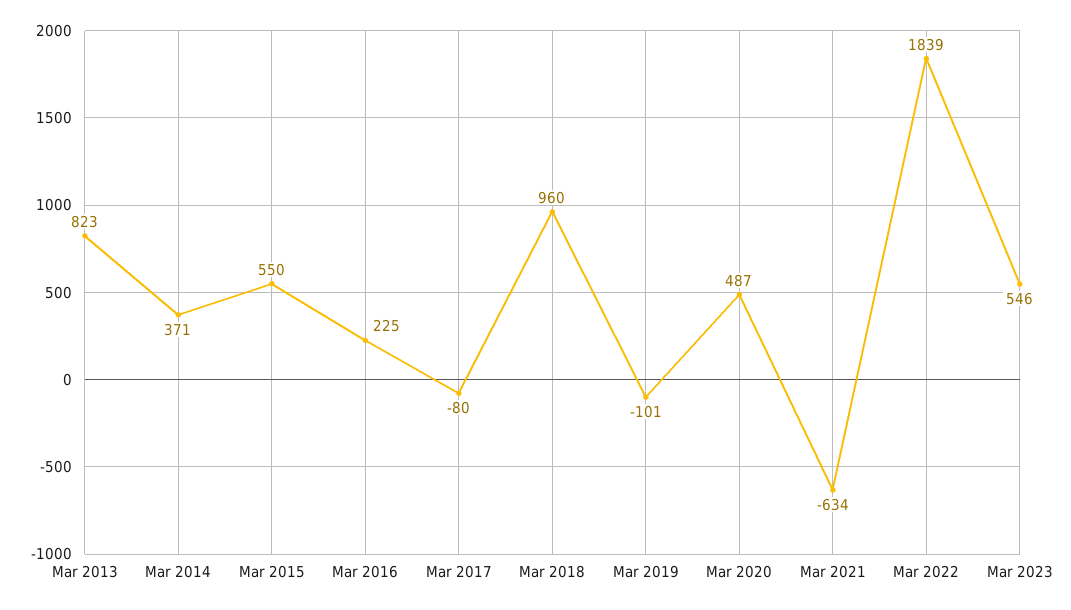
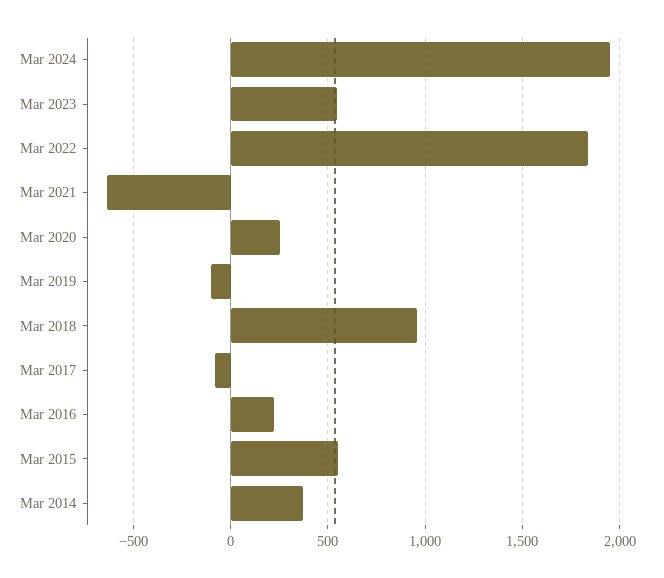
Mar 2013: 823 -> none
Mar 2020: 487 -> 250
Mar 2024: none -> 1950

